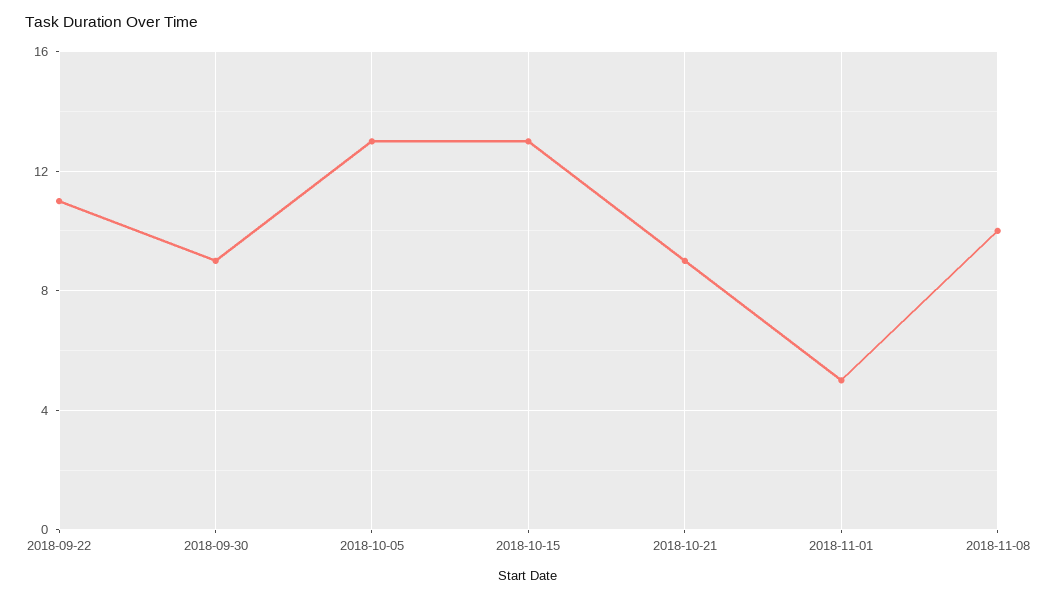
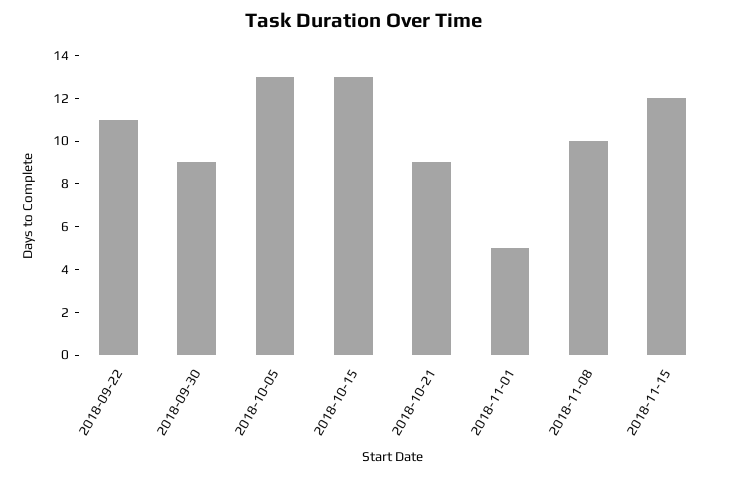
2018-11-15: none -> 12

